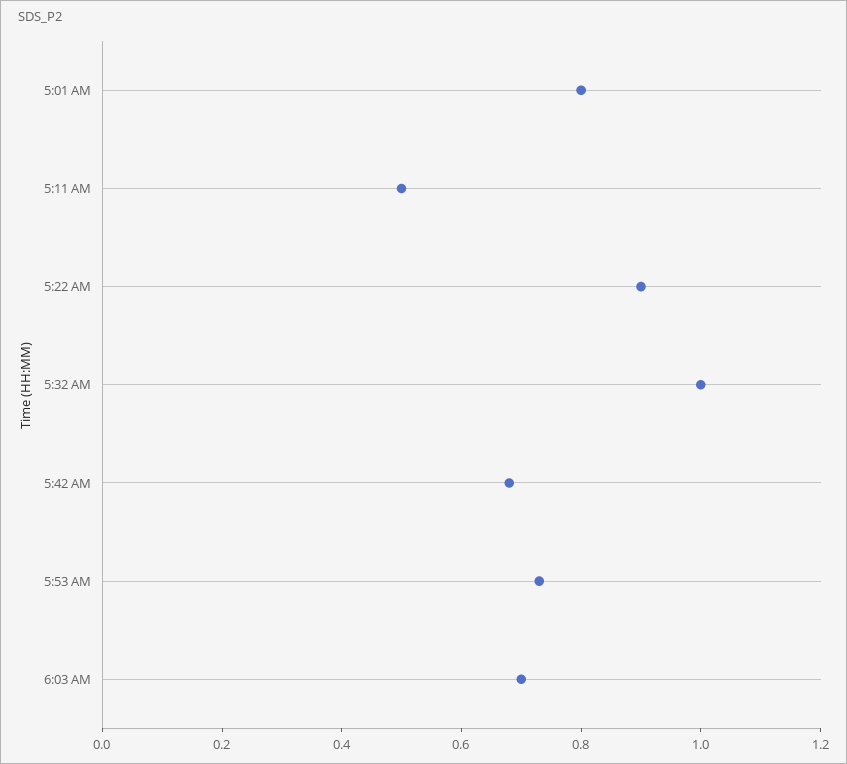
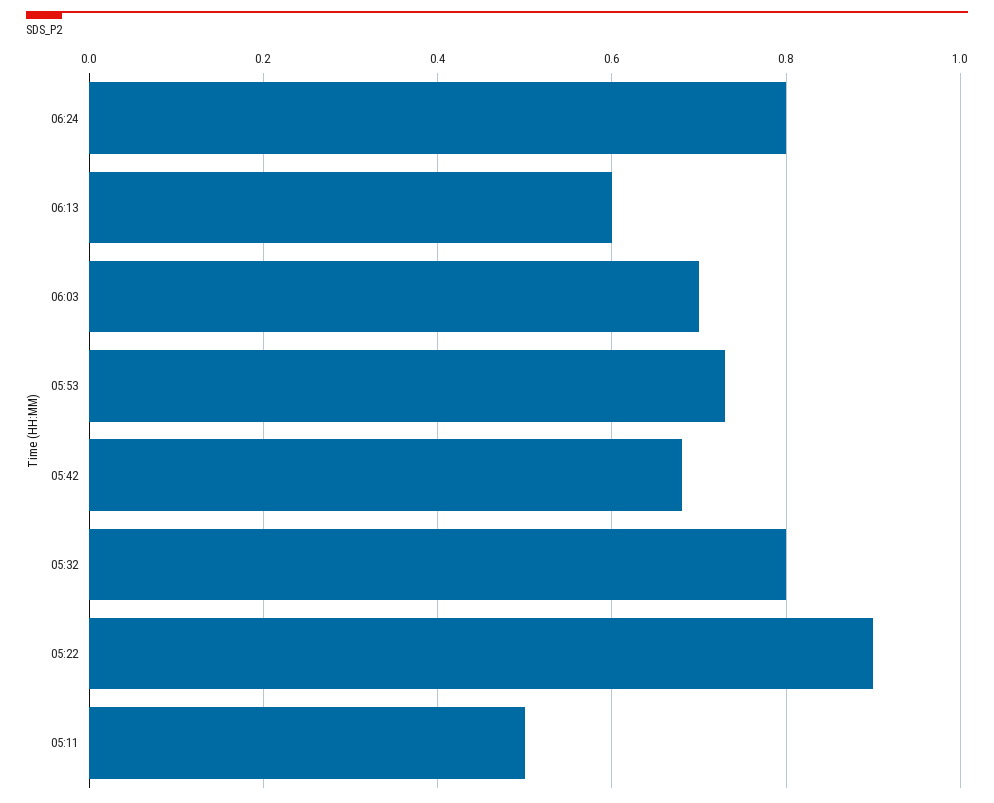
5:01 AM: 0.8 -> none
5:32 AM: 1 -> 0.8
06:24: none -> 0.8
06:13: none -> 0.6

